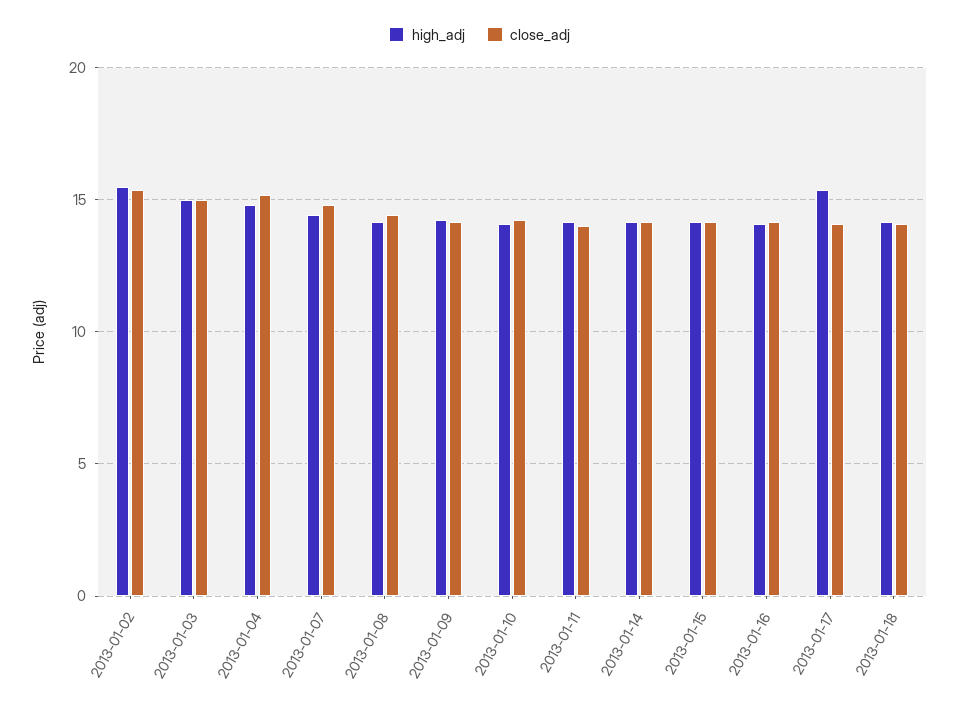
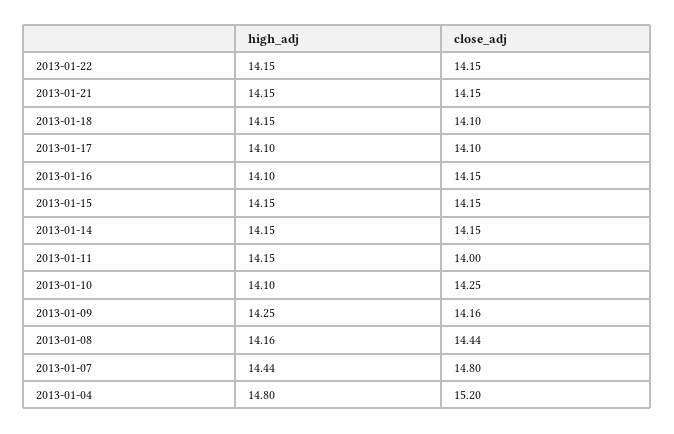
high_adj, 2013-01-02: 15.5 -> none
close_adj, 2013-01-02: 15.5 -> none
high_adj, 2013-01-03: 15 -> none
close_adj, 2013-01-03: 15 -> none
high_adj, 2013-01-17: 15.5 -> 14.1
high_adj, 2013-01-22: none -> 14.15
close_adj, 2013-01-22: none -> 14.15
high_adj, 2013-01-21: none -> 14.15
close_adj, 2013-01-21: none -> 14.15

